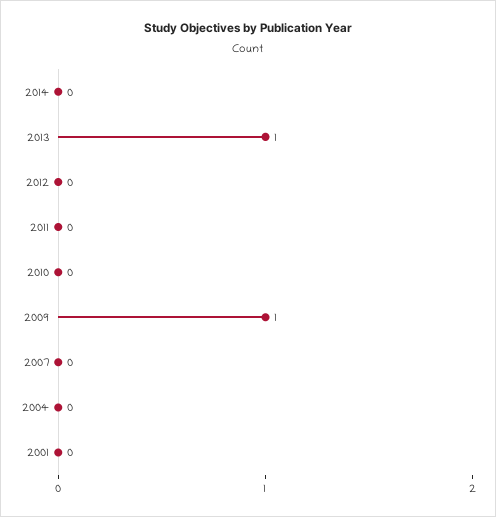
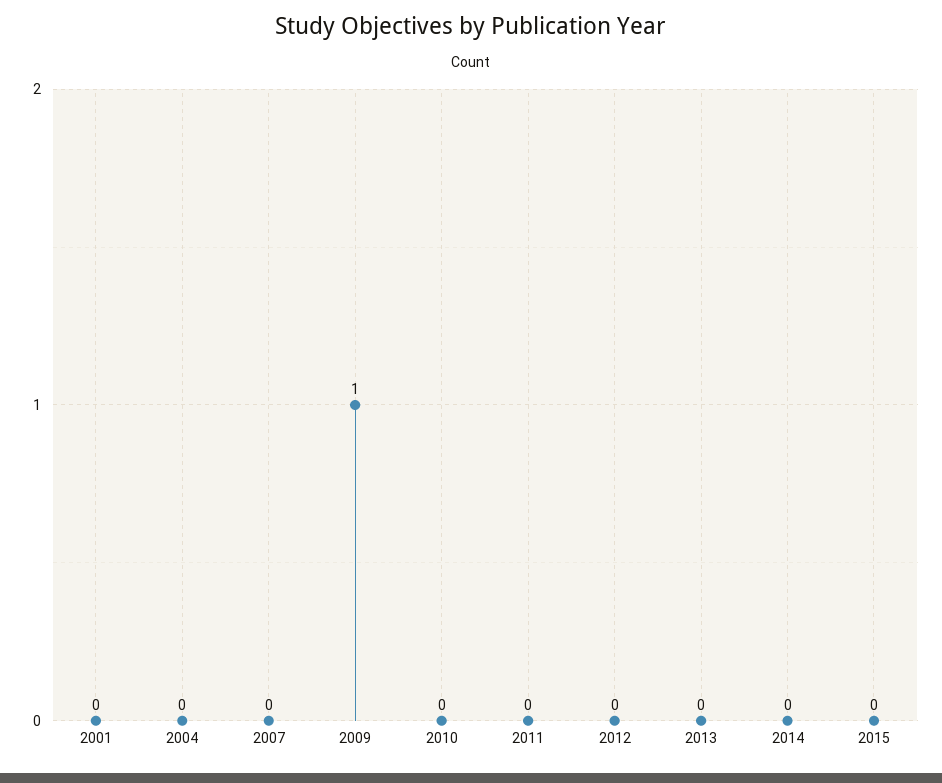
2013: 1 -> 0
2015: none -> 0

